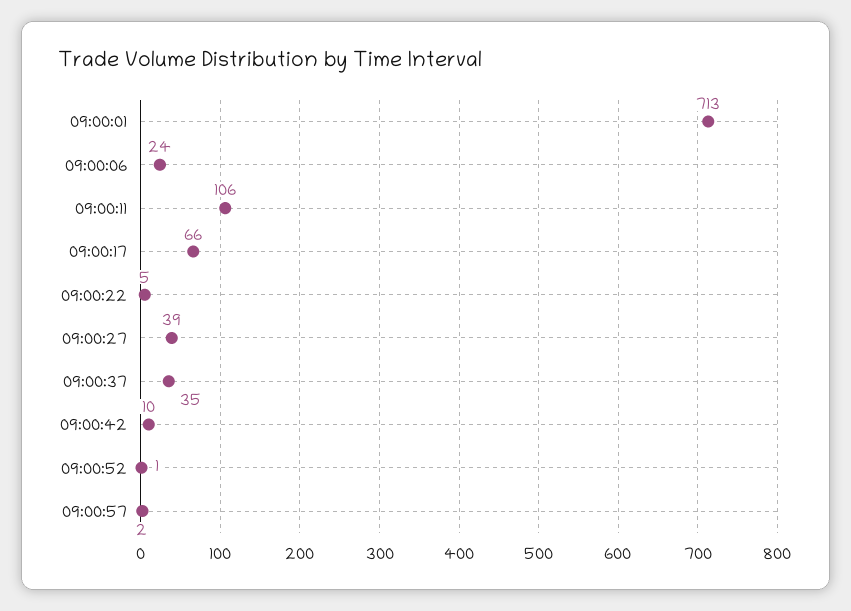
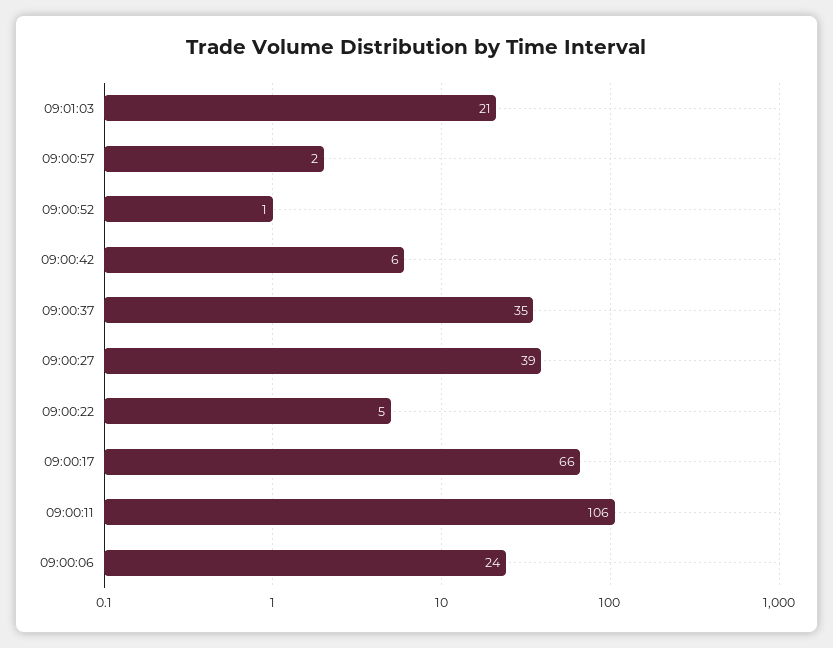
09:00:01: 713 -> none
09:00:42: 10 -> 6
09:01:03: none -> 21

